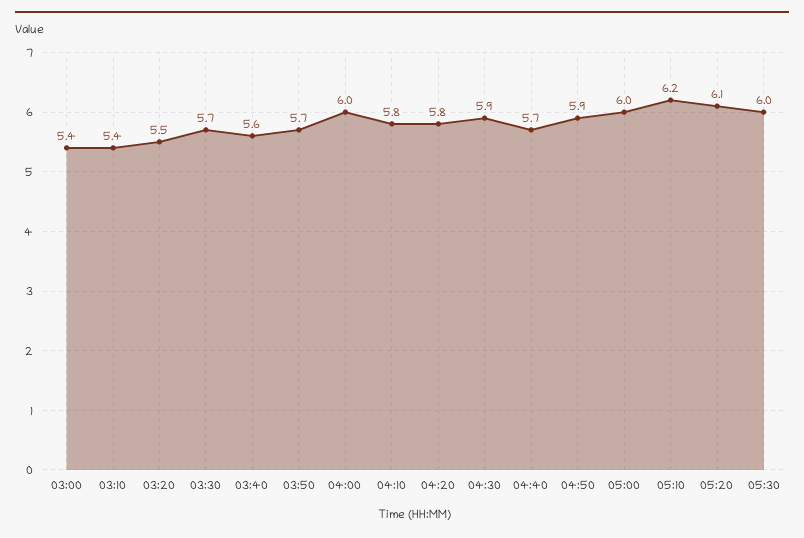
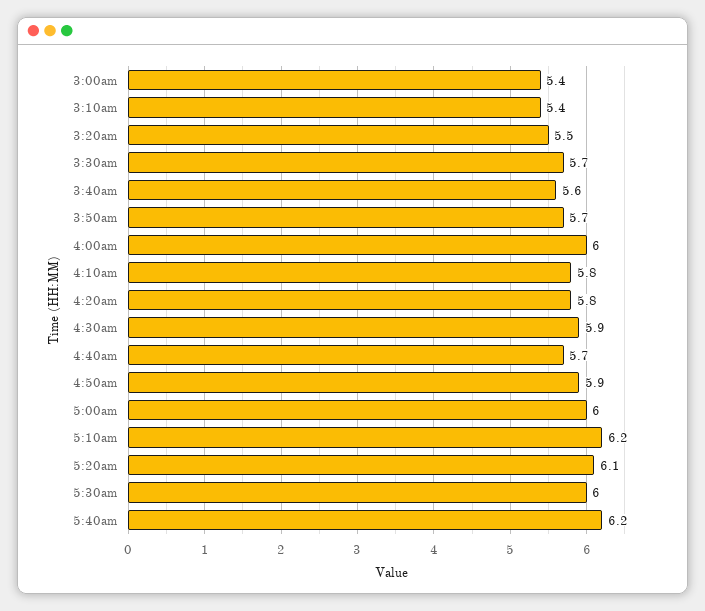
5:40am: none -> 6.2

